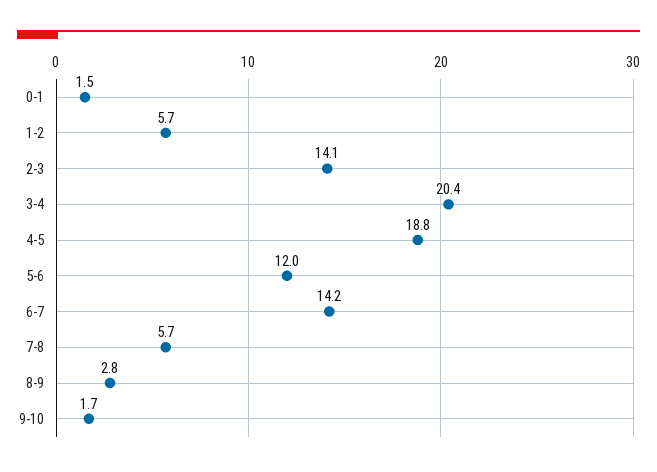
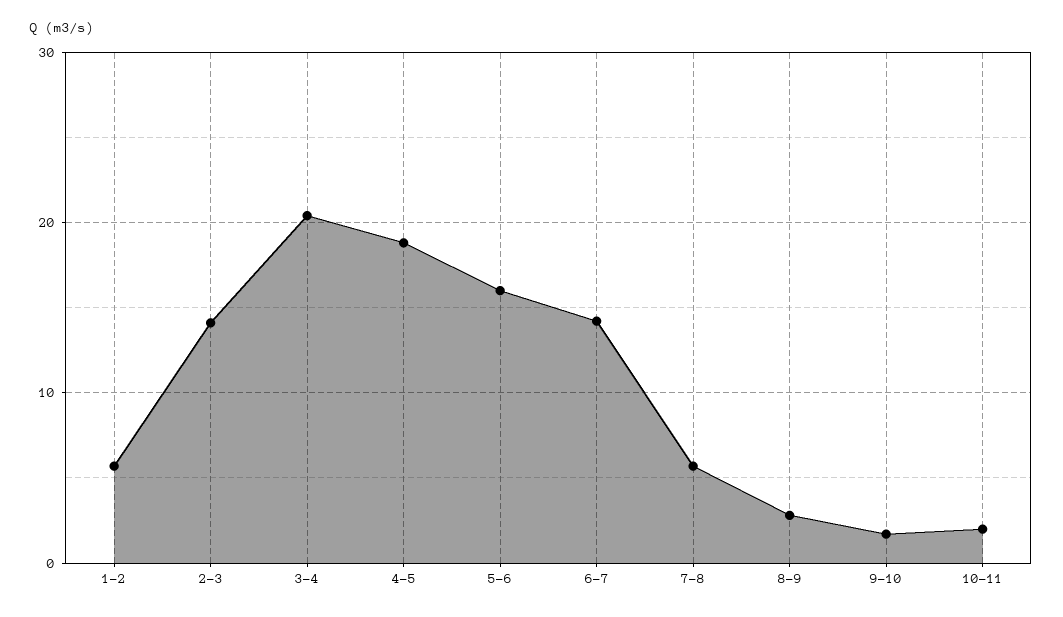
0-1: 1.5 -> none
5-6: 12 -> 16
10-11: none -> 2

